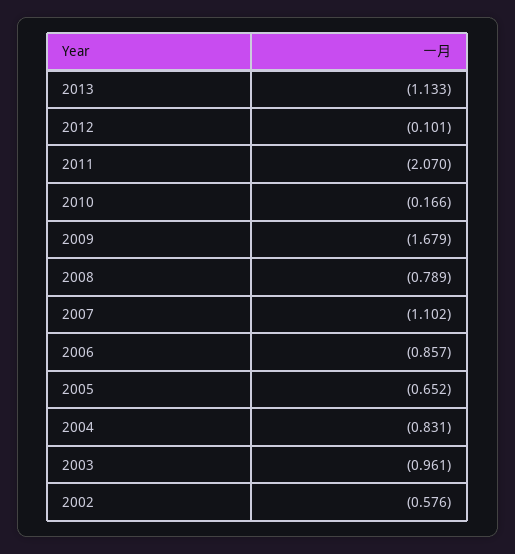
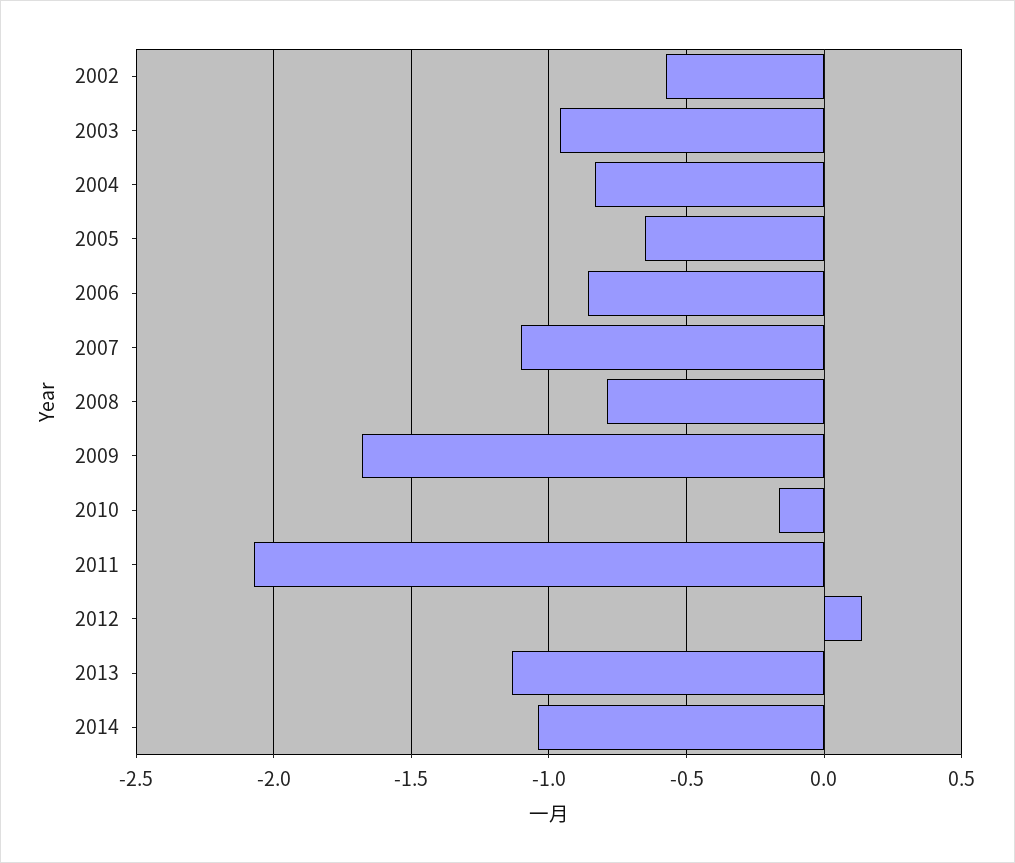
2012: -0.101 -> 0.15
2014: none -> -1.05

